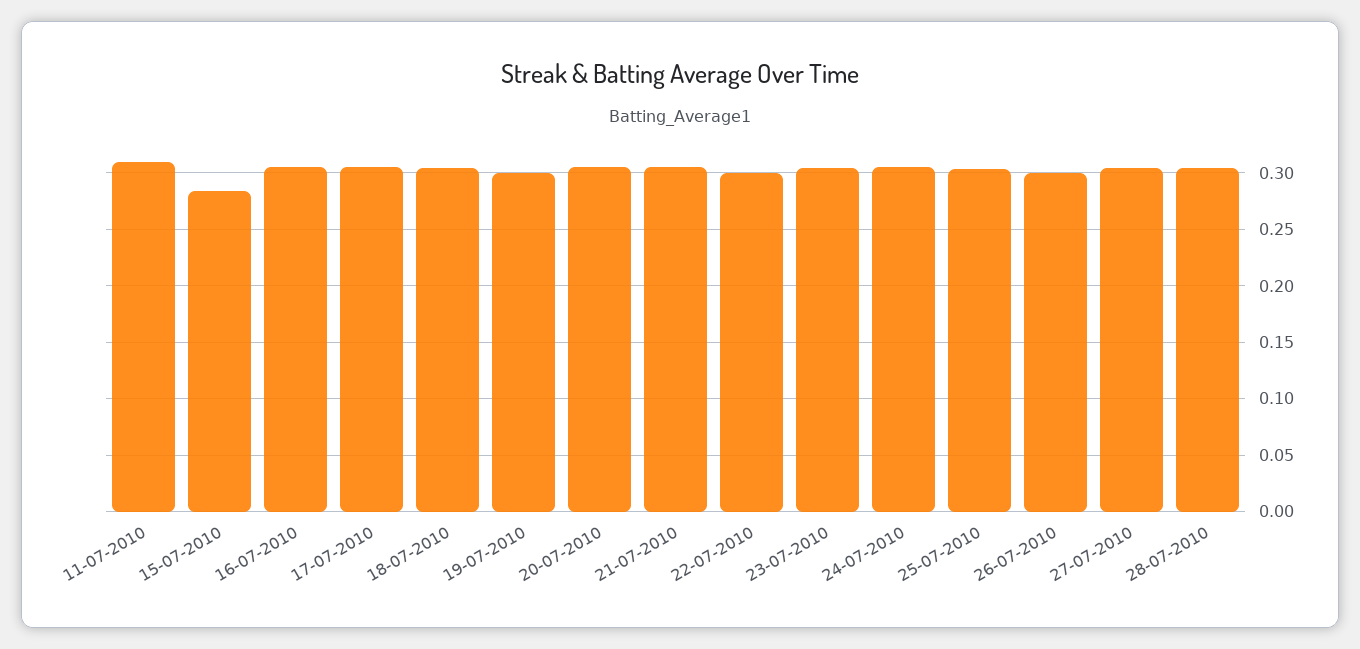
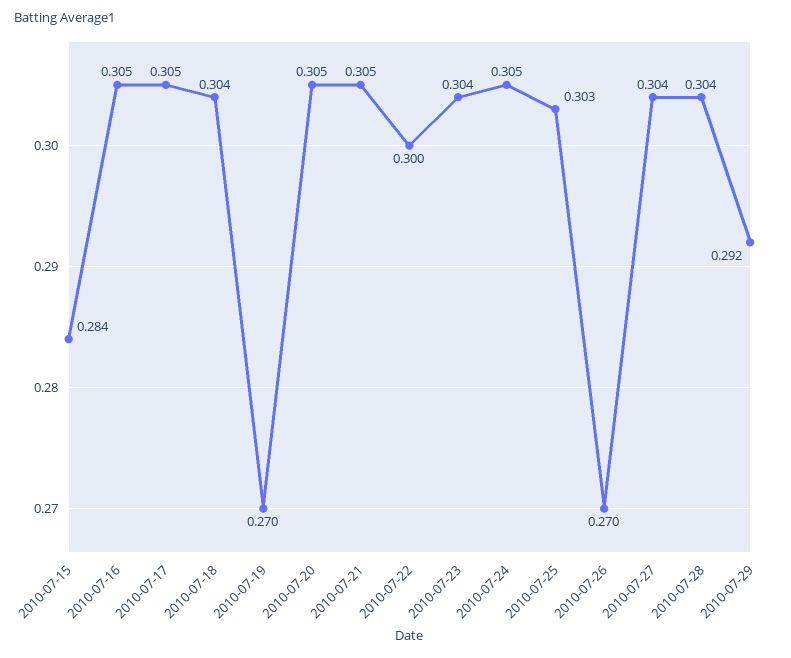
11-07-2010: 0.31 -> none
19-07-2010: 0.3 -> 0.27
26-07-2010: 0.3 -> 0.27
2010-07-29: none -> 0.292

